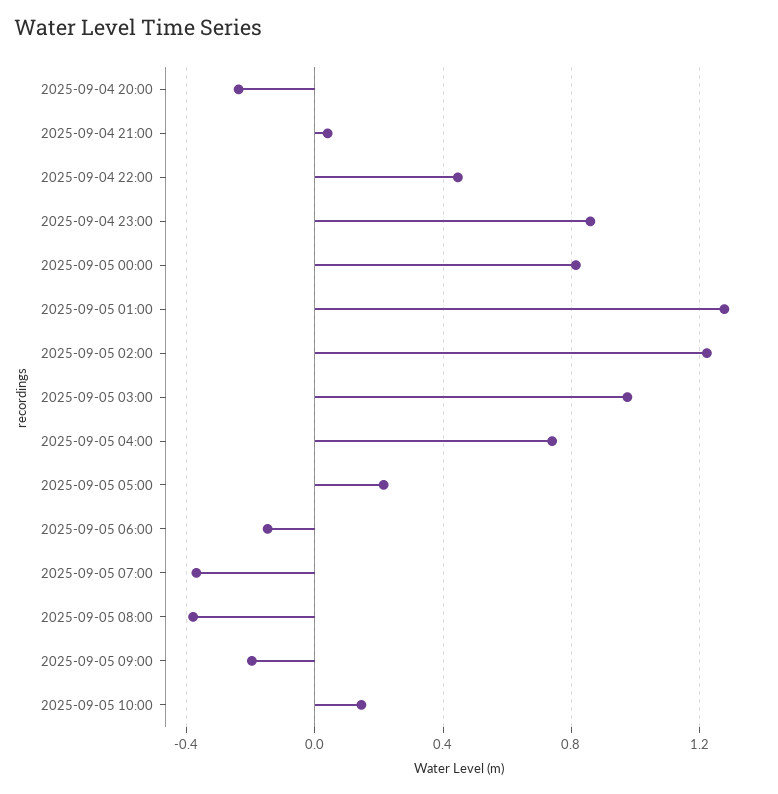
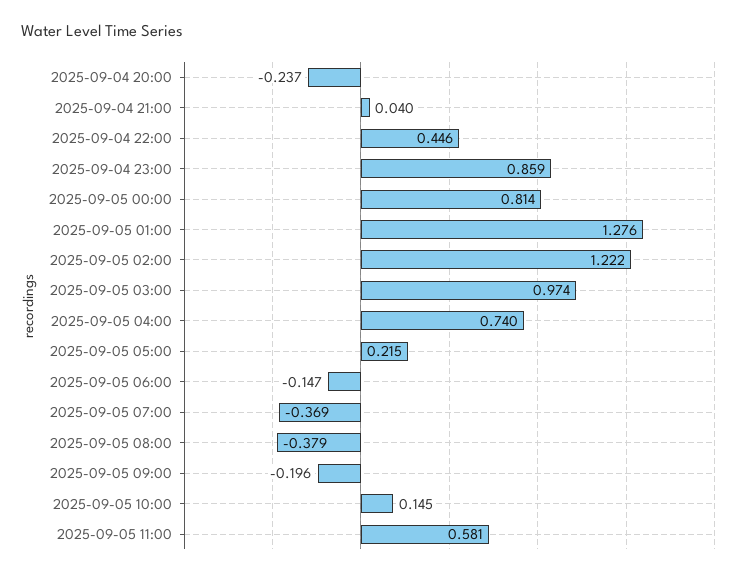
2025-09-05 11:00: none -> 0.581

